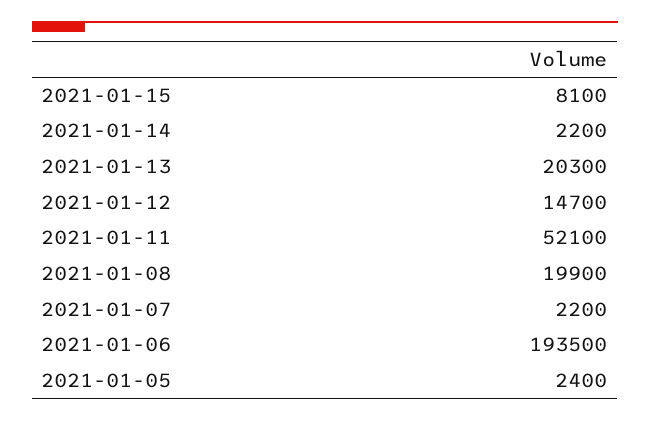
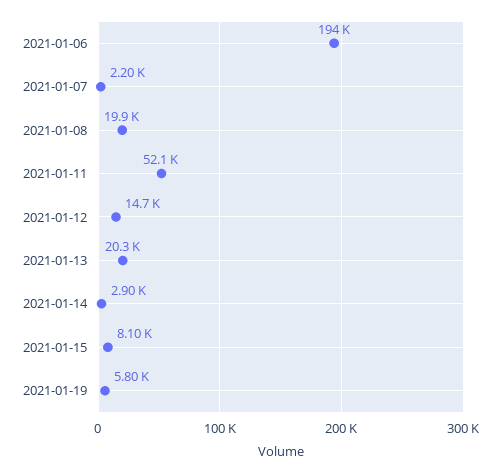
2021-01-14: 2200 -> 2900
2021-01-05: 2400 -> none
2021-01-19: none -> 5800

